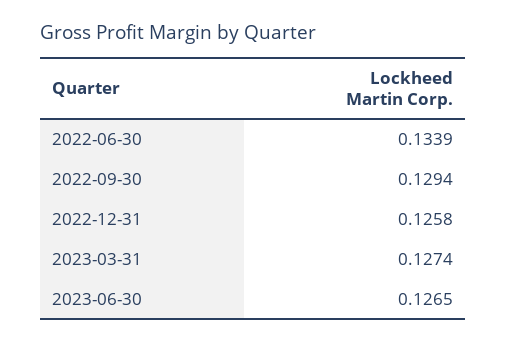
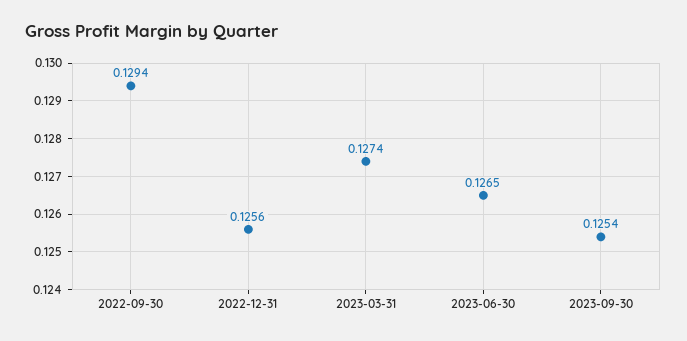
2022-06-30: 0.1339 -> none
2022-12-31: 0.1258 -> 0.1256
2023-09-30: none -> 0.1254

